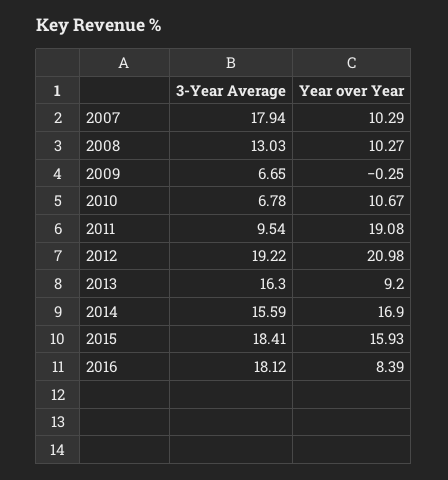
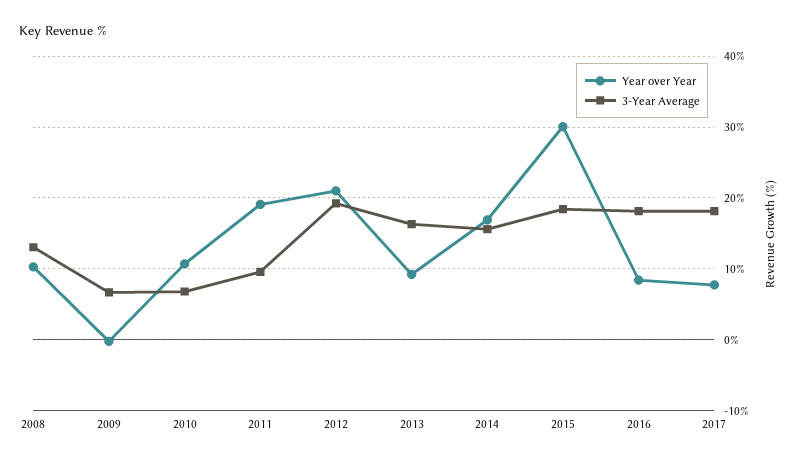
3-Year Average, 2007: 17.94 -> none
Year over Year, 2007: 10.29 -> none
Year over Year, 2015: 15.93 -> 30
Year over Year, 2017: none -> 8
3-Year Average, 2017: none -> 18

